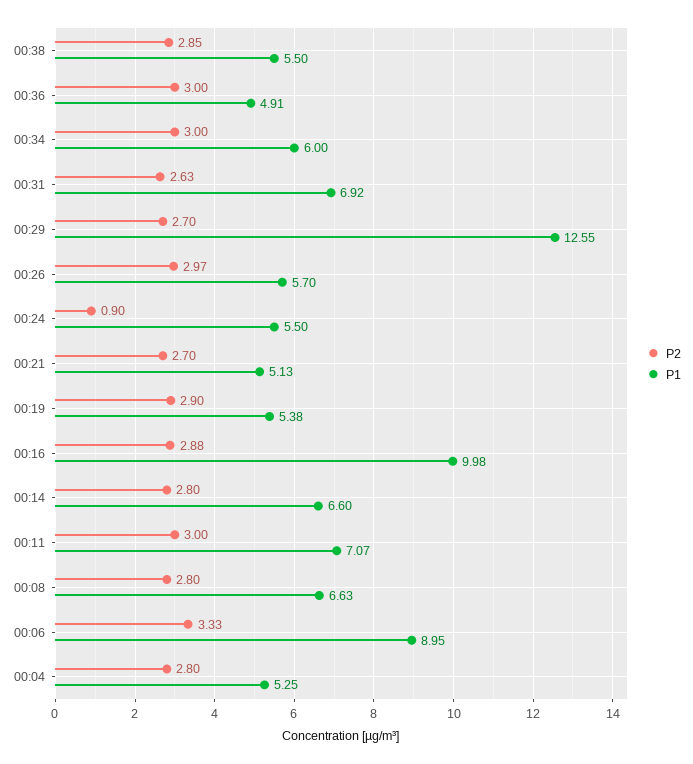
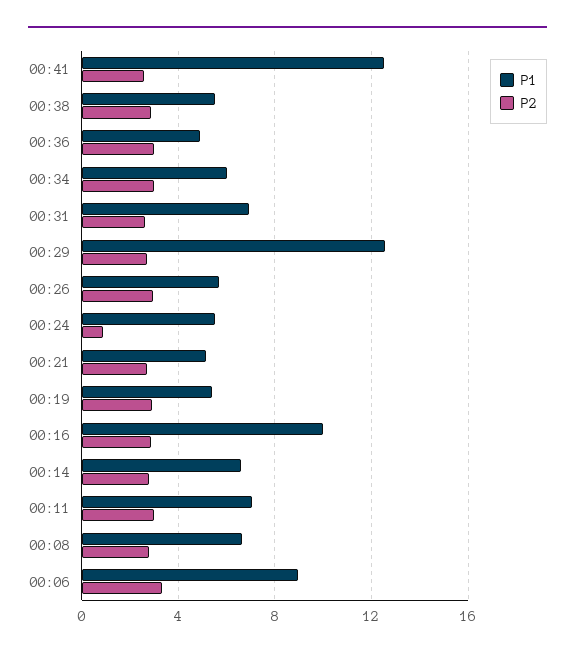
P2, 00:04: 2.8 -> none
P1, 00:04: 5.25 -> none
P1, 00:41: none -> 12.5
P2, 00:41: none -> 2.5

